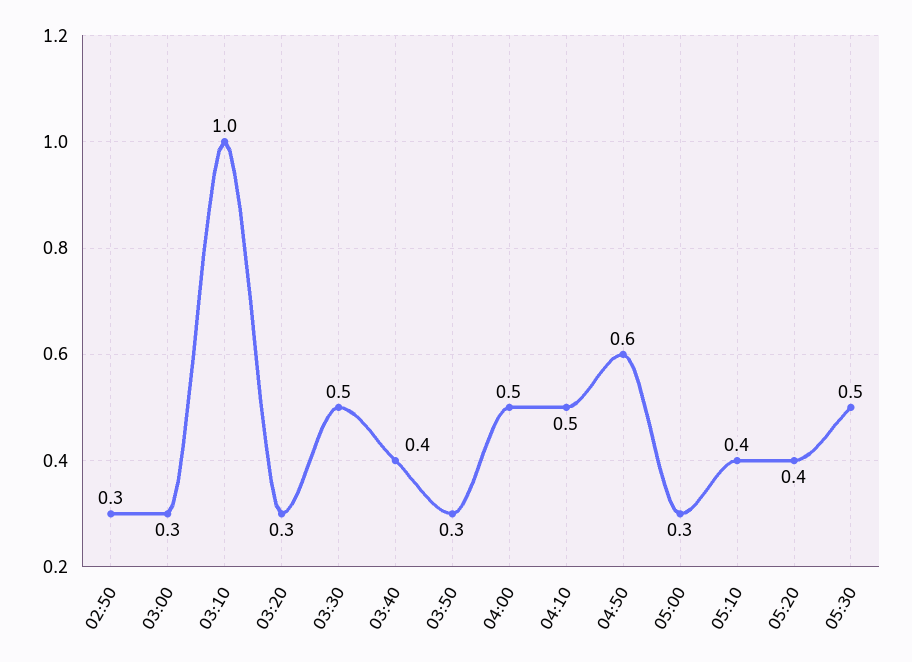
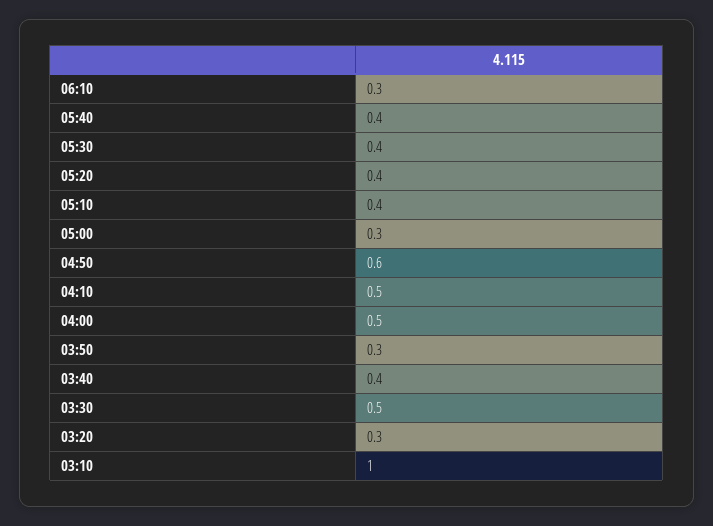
02:50: 0.3 -> none
03:00: 0.3 -> none
05:30: 0.5 -> 0.4
06:10: none -> 0.3
05:40: none -> 0.4

